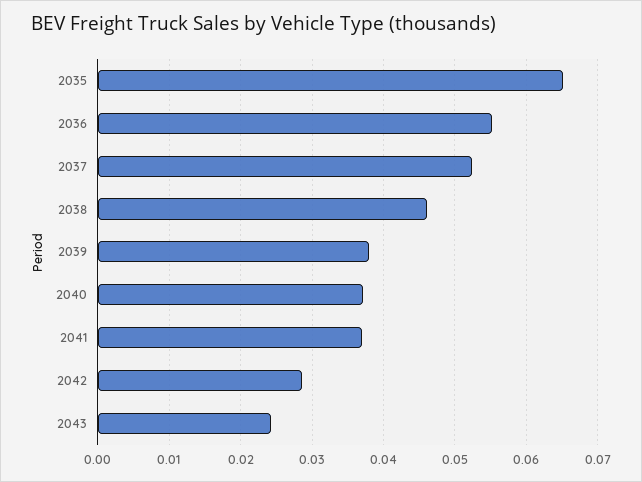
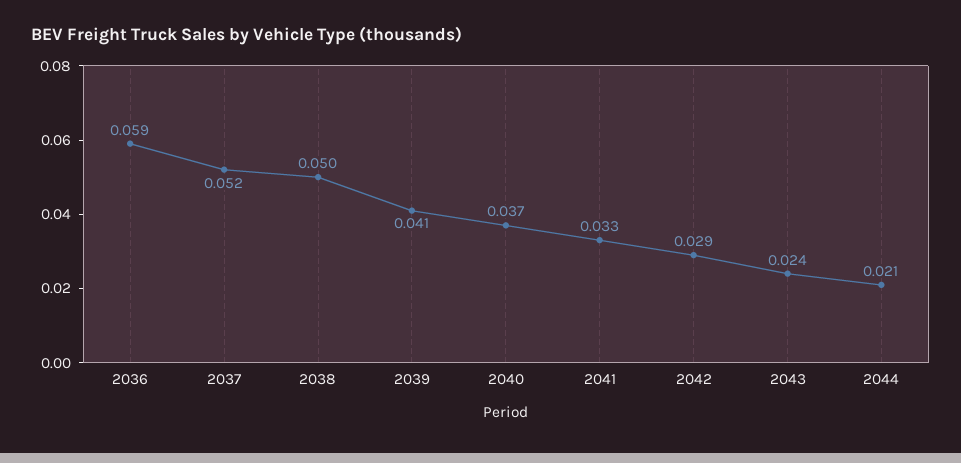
2035: 0.065 -> none
2036: 0.055 -> 0.059
2038: 0.046 -> 0.05
2039: 0.038 -> 0.041
2041: 0.037 -> 0.033
2044: none -> 0.021

